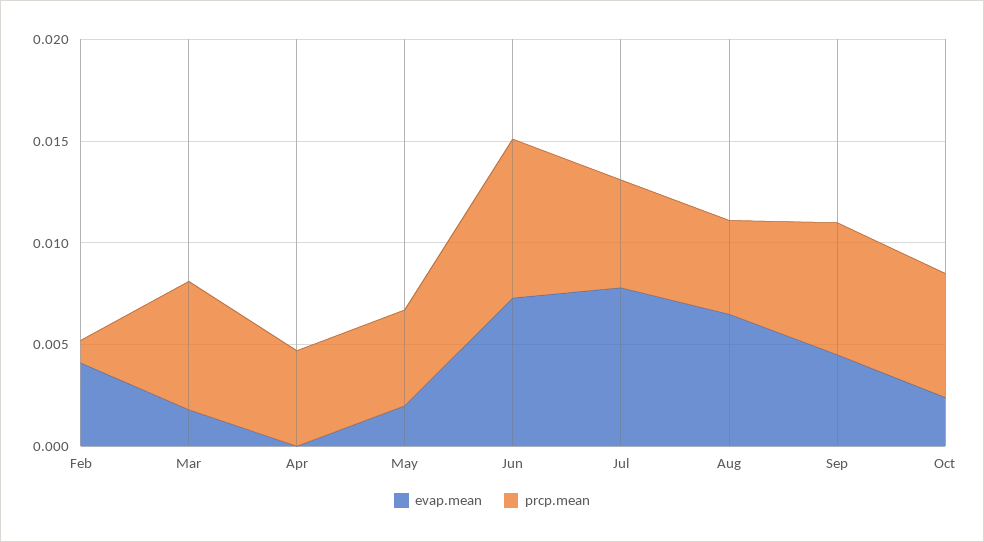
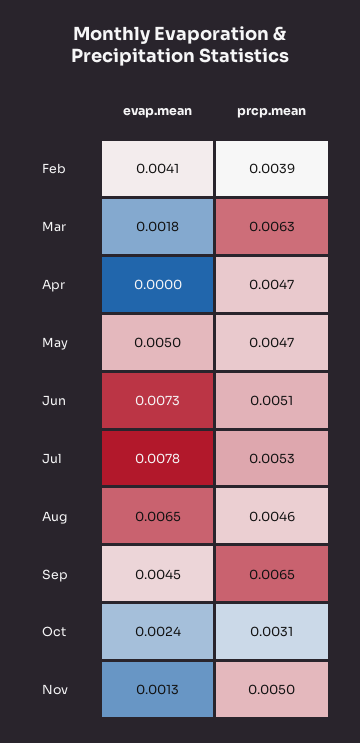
prcp.mean, Feb: 0.001 -> 0.0039
evap.mean, May: 0.002 -> 0.005
prcp.mean, Jun: 0.008 -> 0.0051
prcp.mean, Oct: 0.006 -> 0.0031
evap.mean, Nov: none -> 0.0013
prcp.mean, Nov: none -> 0.005

